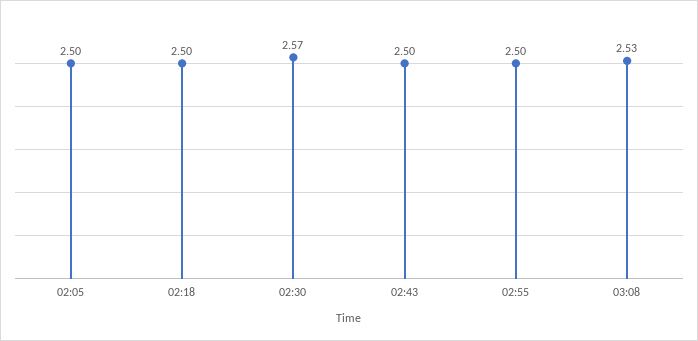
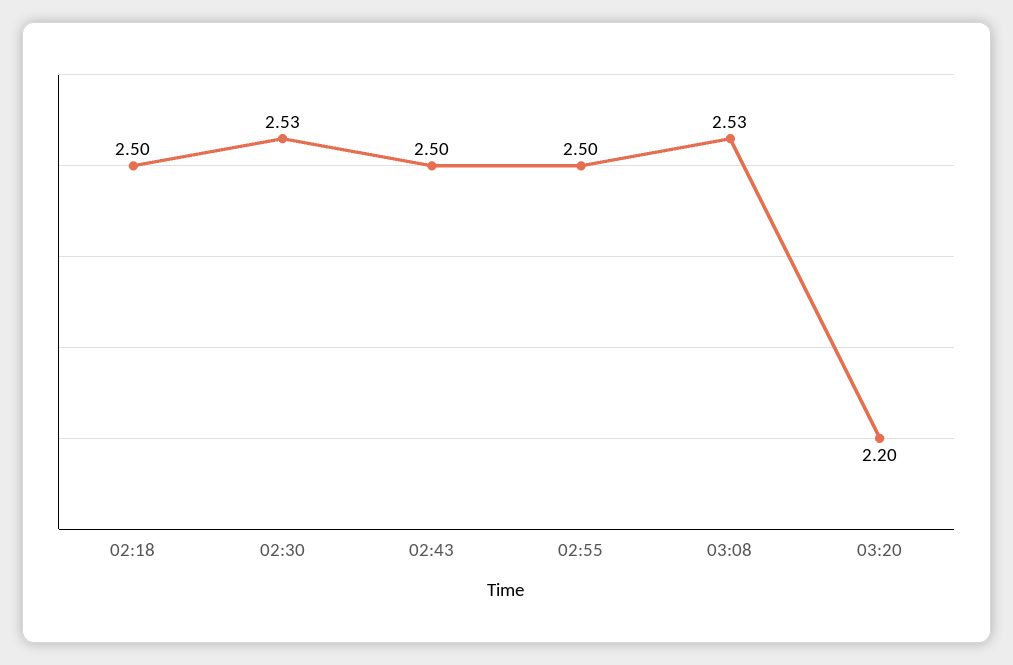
02:05: 2.5 -> none
02:30: 2.57 -> 2.53
03:20: none -> 2.2

